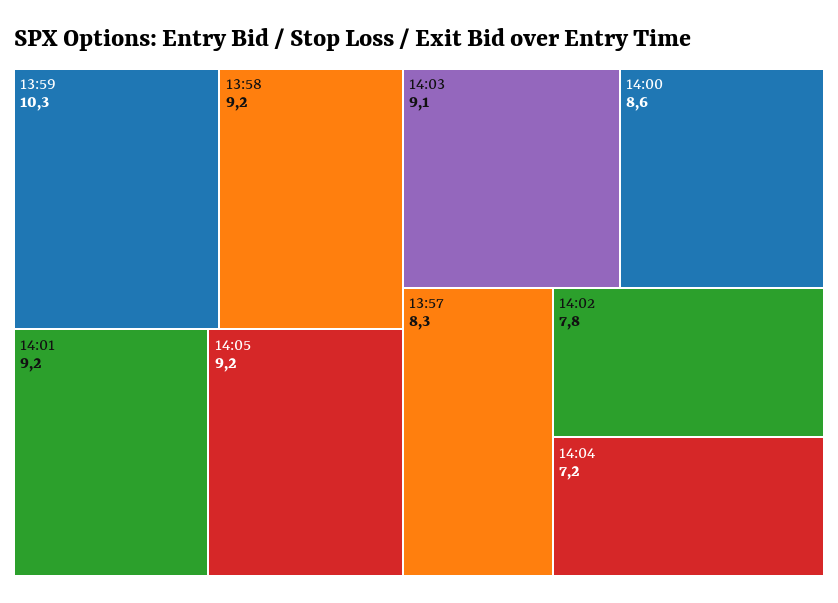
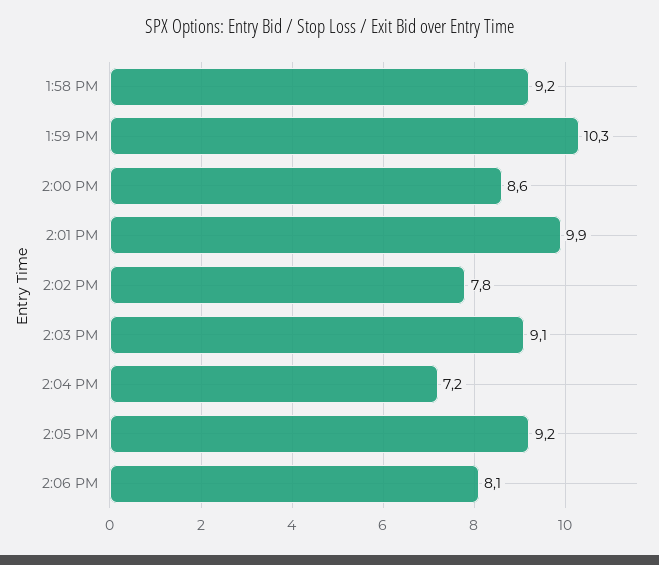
14:01: 9.2 -> 9.9
13:57: 8.3 -> none
2:06 PM: none -> 8.1

